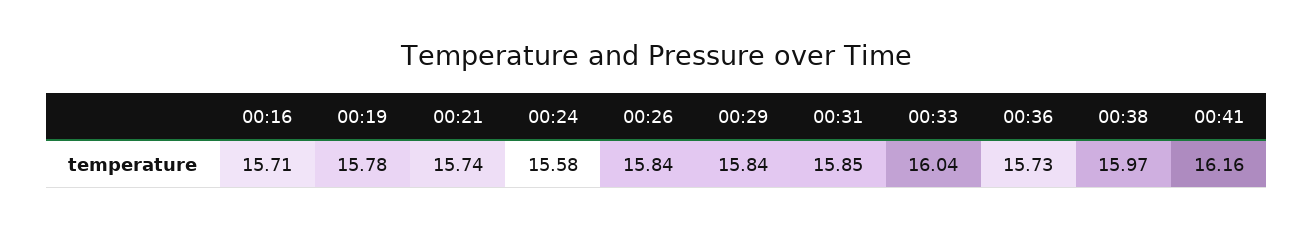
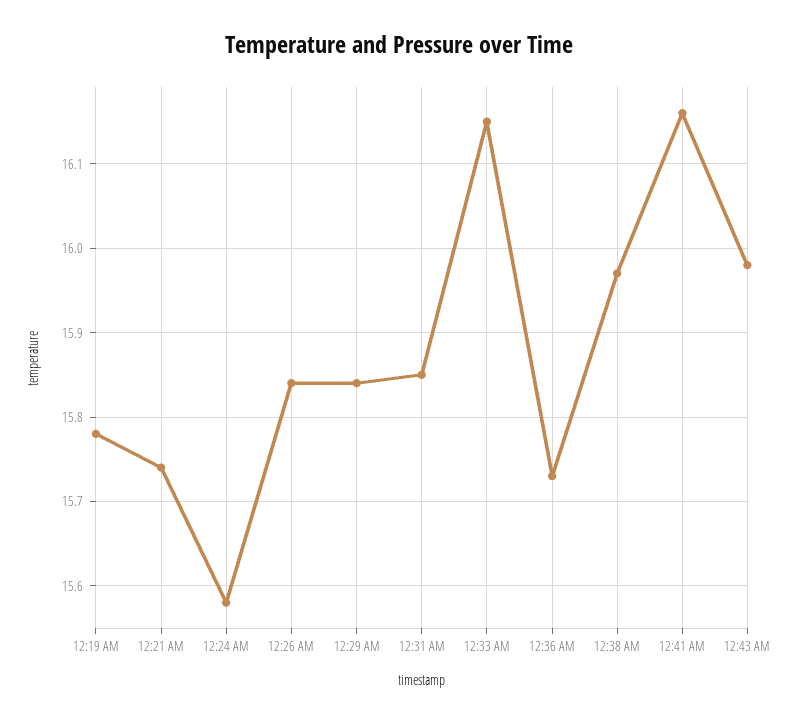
00:16: 15.71 -> none
00:33: 16.04 -> 16.15
12:43 AM: none -> 15.98

